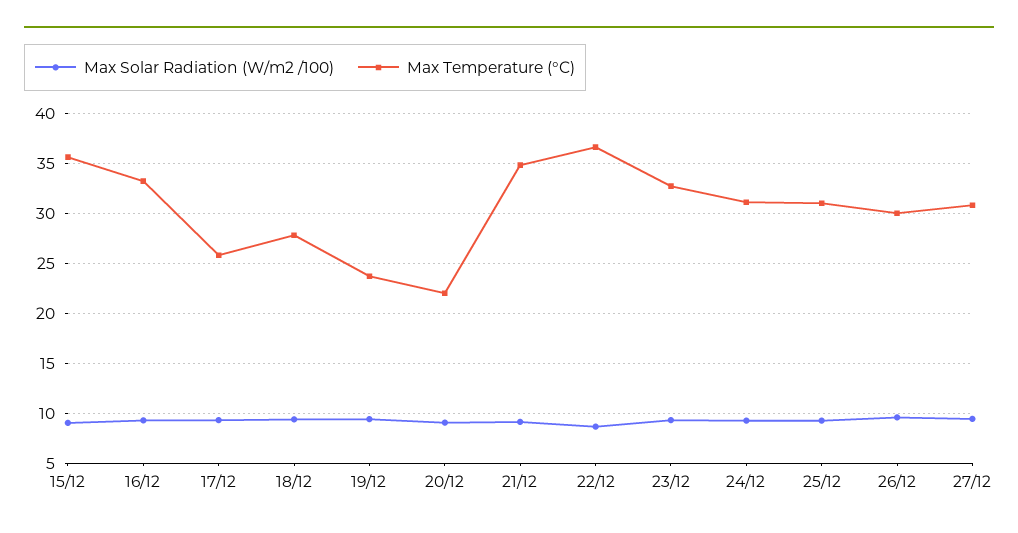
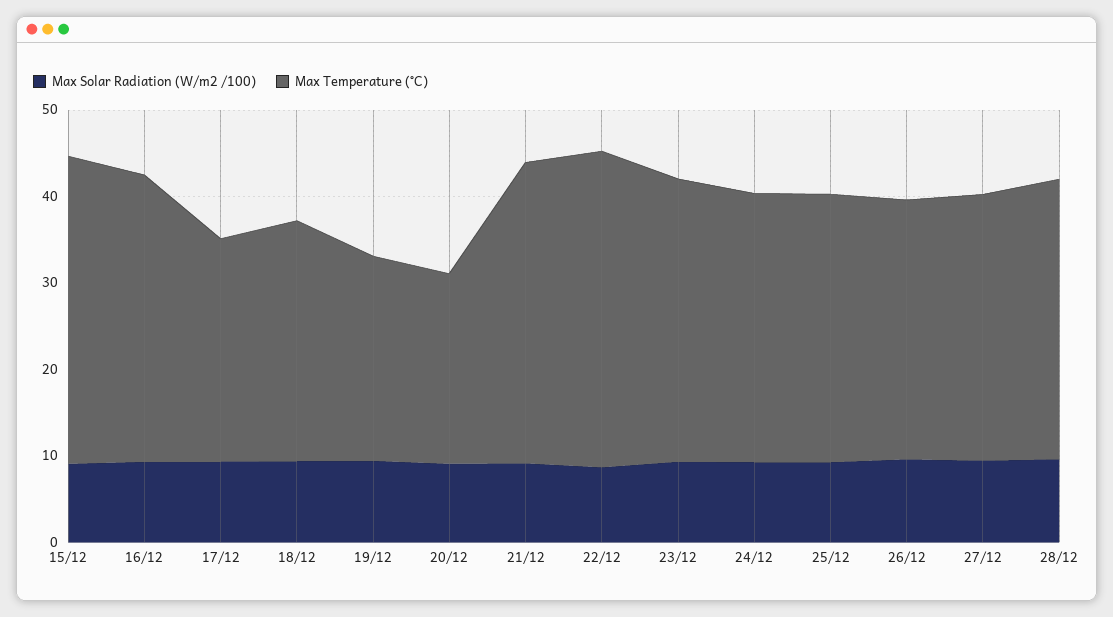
Max Solar Radiation (W/m2 /100), 28/12: none -> 10
Max Temperature (°C), 28/12: none -> 32

